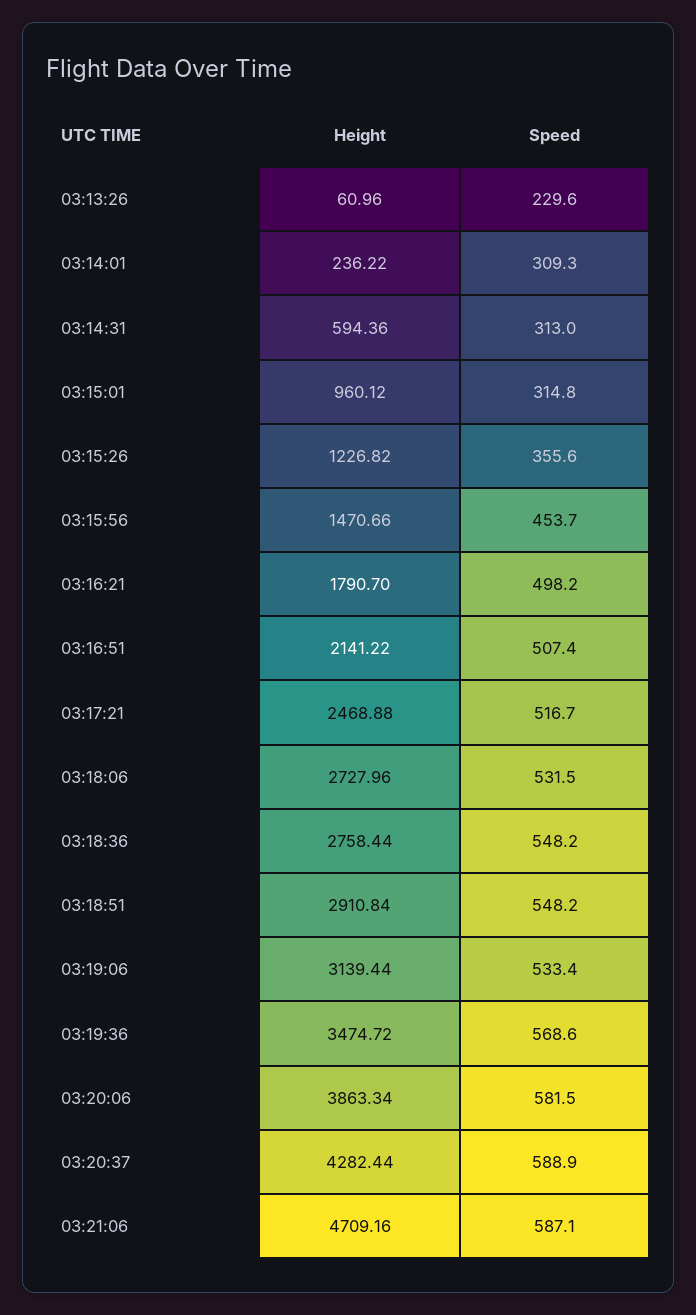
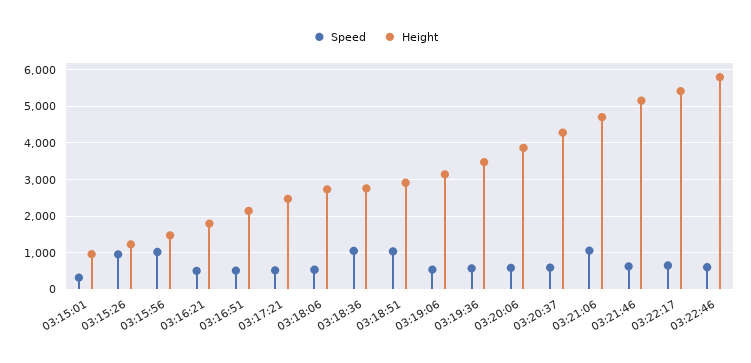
Height, 03:13:26: 60.96 -> none
Speed, 03:13:26: 229.6 -> none
Height, 03:14:01: 236.22 -> none
Speed, 03:14:01: 309.3 -> none
Height, 03:14:31: 594.36 -> none
Speed, 03:14:31: 313 -> none
Speed, 03:15:26: 355.6 -> 1000
Speed, 03:15:56: 453.7 -> 1000
Speed, 03:18:36: 548.2 -> 1000
Speed, 03:18:51: 548.2 -> 1000
Speed, 03:21:06: 587.1 -> 1000
Speed, 03:21:46: none -> 600
Height, 03:21:46: none -> 5200
Speed, 03:22:17: none -> 600
Height, 03:22:17: none -> 5400
Speed, 03:22:46: none -> 600
Height, 03:22:46: none -> 5800

